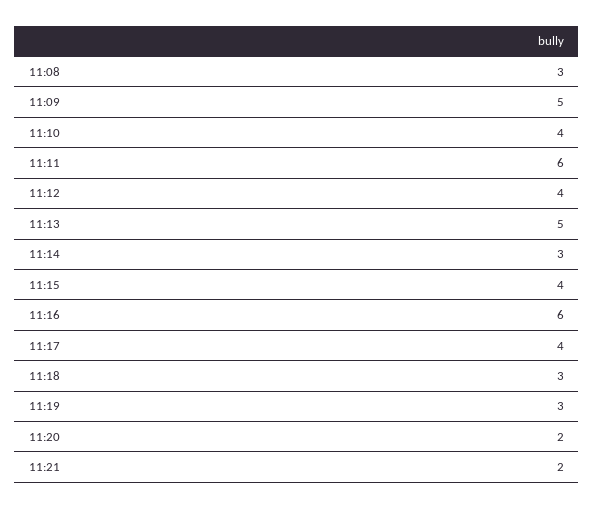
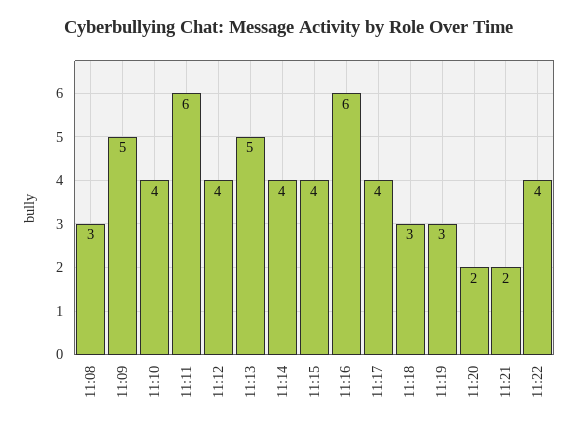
11:14: 3 -> 4
11:22: none -> 4

